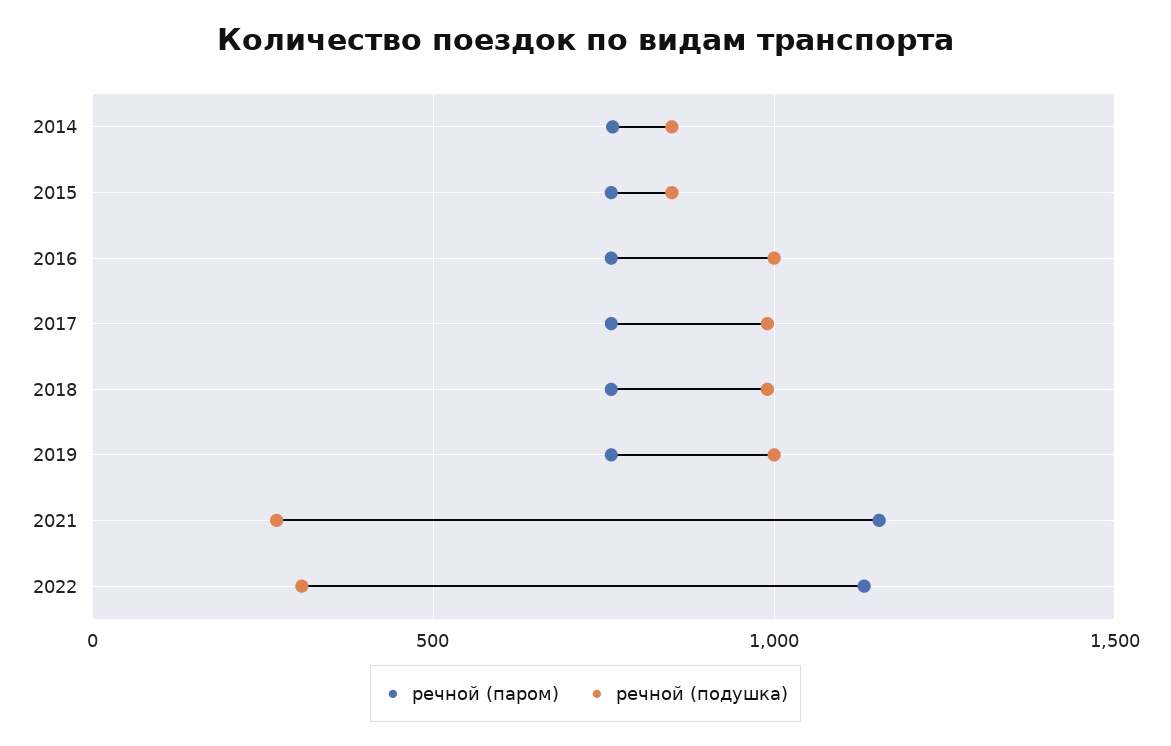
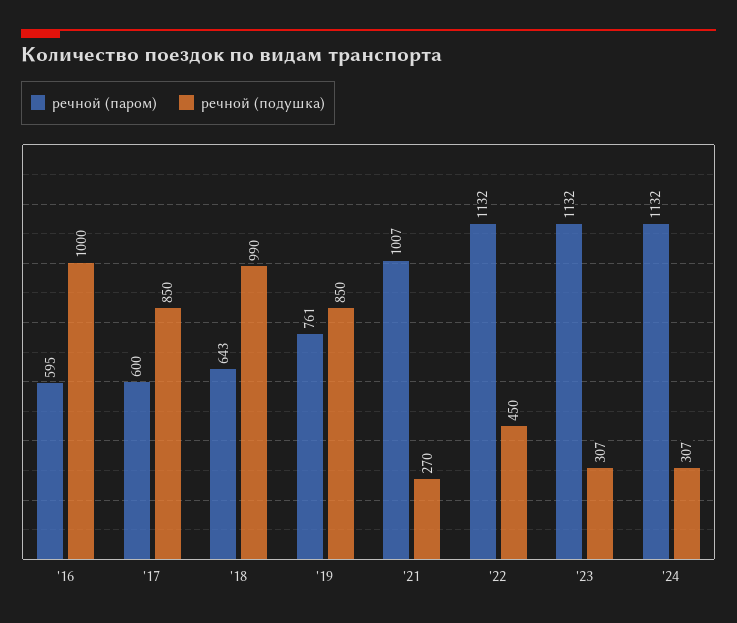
речной (паром), 2014: 750 -> none
речной (подушка), 2014: 850 -> none
речной (паром), 2015: 750 -> none
речной (подушка), 2015: 850 -> none
речной (паром), 2016: 750 -> 595
речной (паром), 2017: 750 -> 600
речной (подушка), 2017: 1000 -> 850
речной (паром), 2018: 750 -> 643
речной (подушка), 2019: 1000 -> 850
речной (паром), 2021: 1150 -> 1007
речной (подушка), 2022: 300 -> 450
речной (паром), '23: none -> 1132
речной (подушка), '23: none -> 307
речной (паром), '24: none -> 1132
речной (подушка), '24: none -> 307

